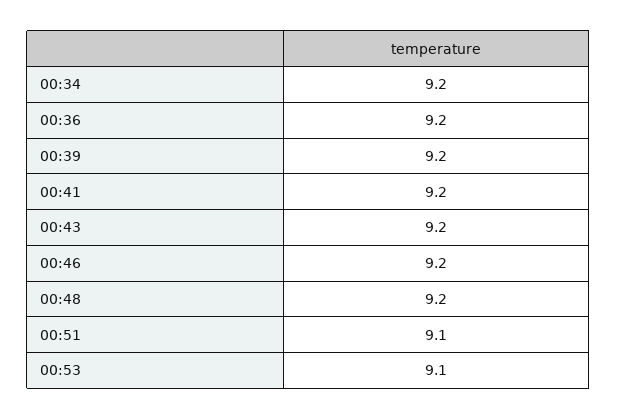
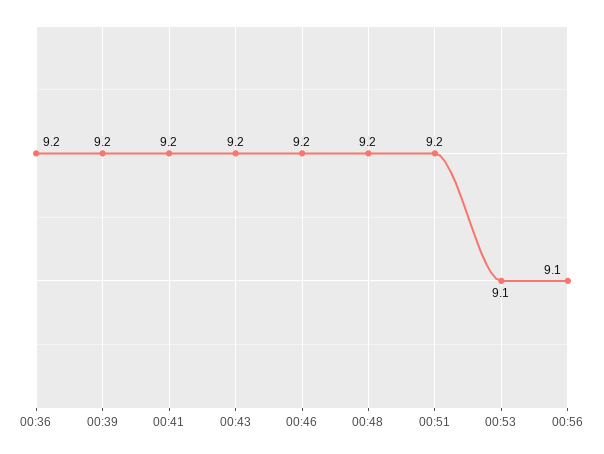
00:34: 9.2 -> none
00:51: 9.1 -> 9.2
00:56: none -> 9.1

